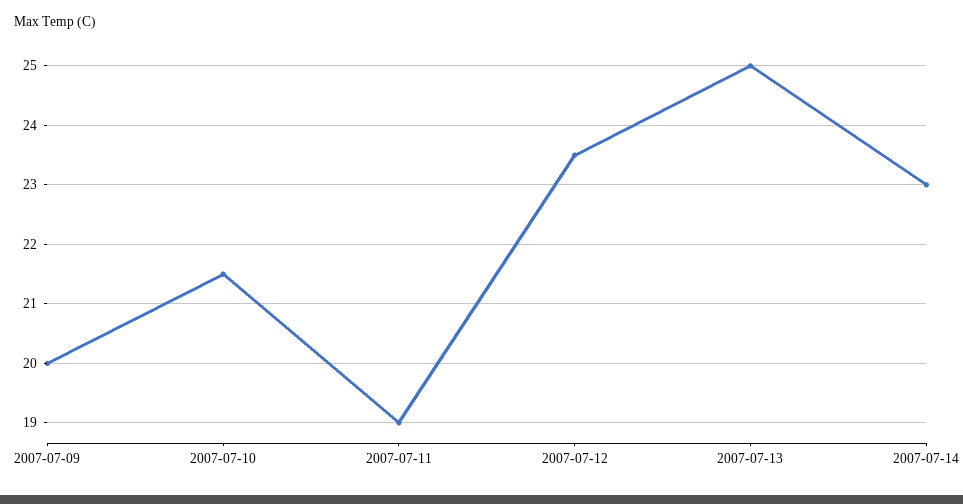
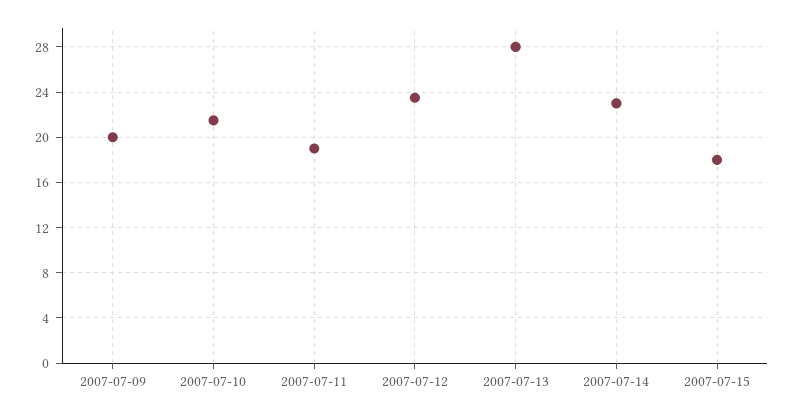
2007-07-13: 25 -> 28
2007-07-15: none -> 18

